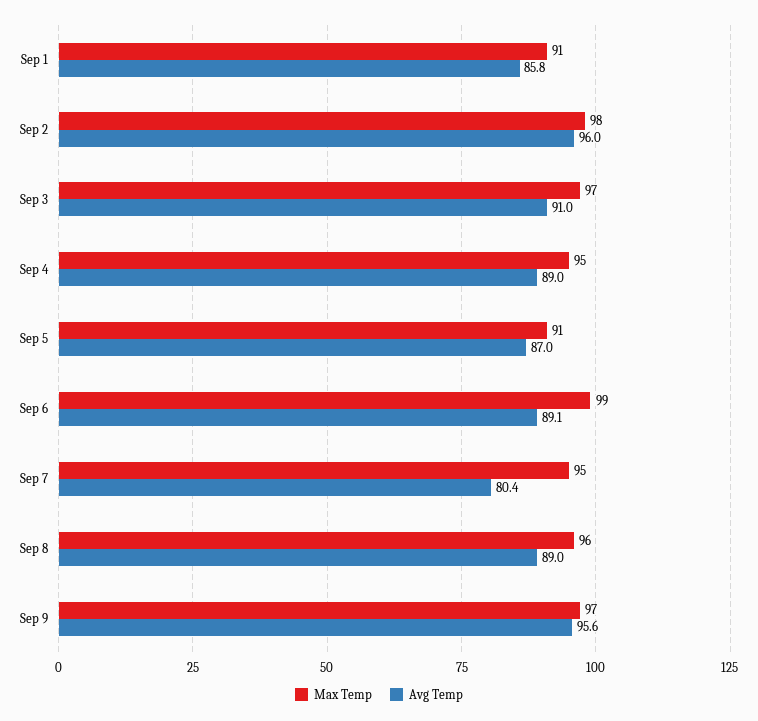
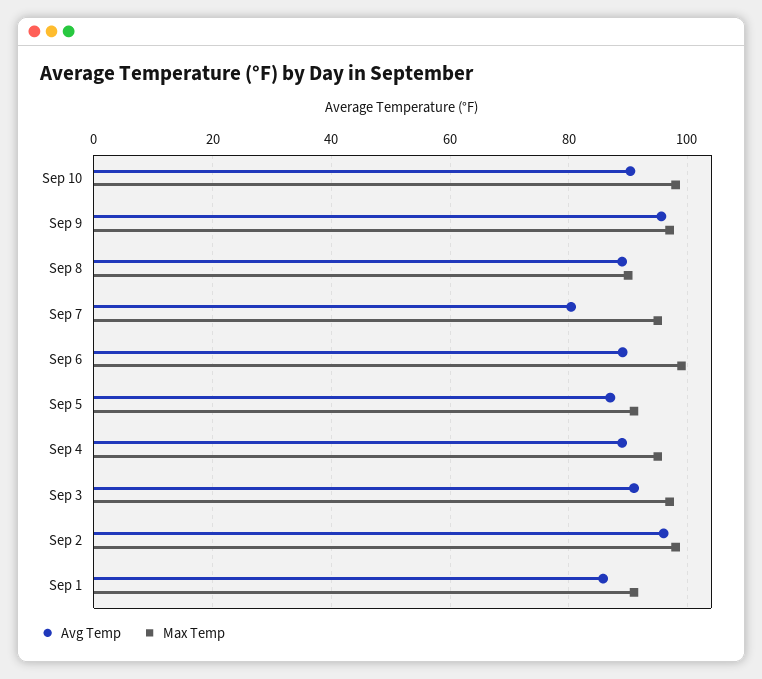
Max Temp, Sep 8: 96 -> 90
Avg Temp, Sep 10: none -> 90
Max Temp, Sep 10: none -> 98

